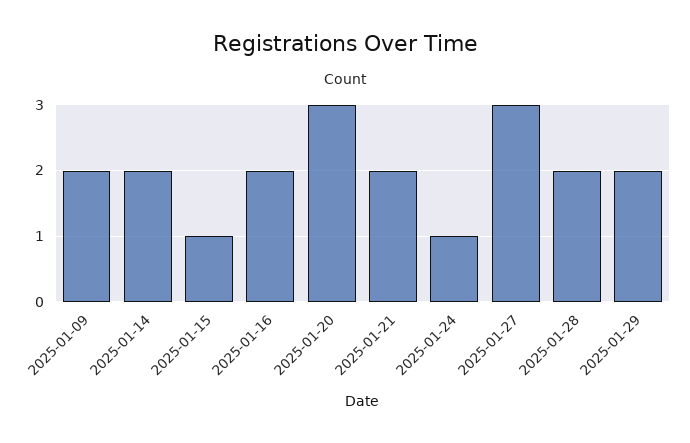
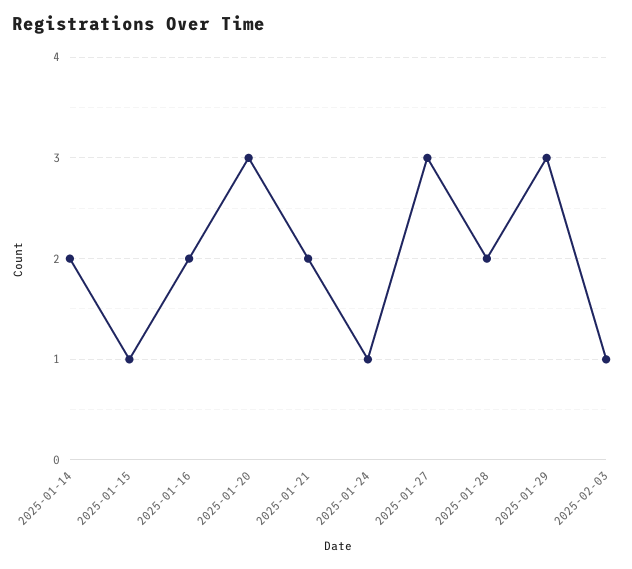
2025-01-09: 2 -> none
2025-01-29: 2 -> 3
2025-02-03: none -> 1

